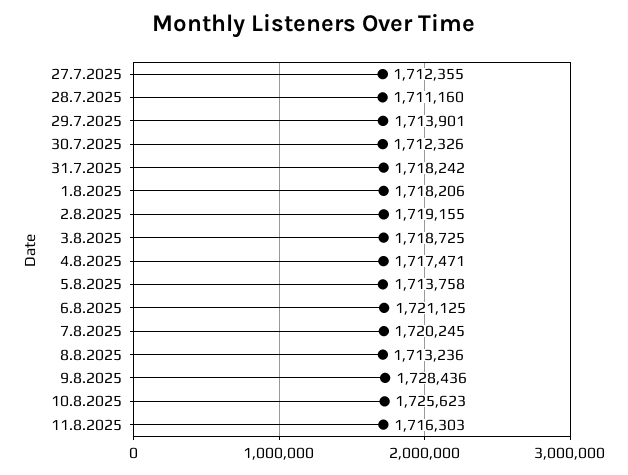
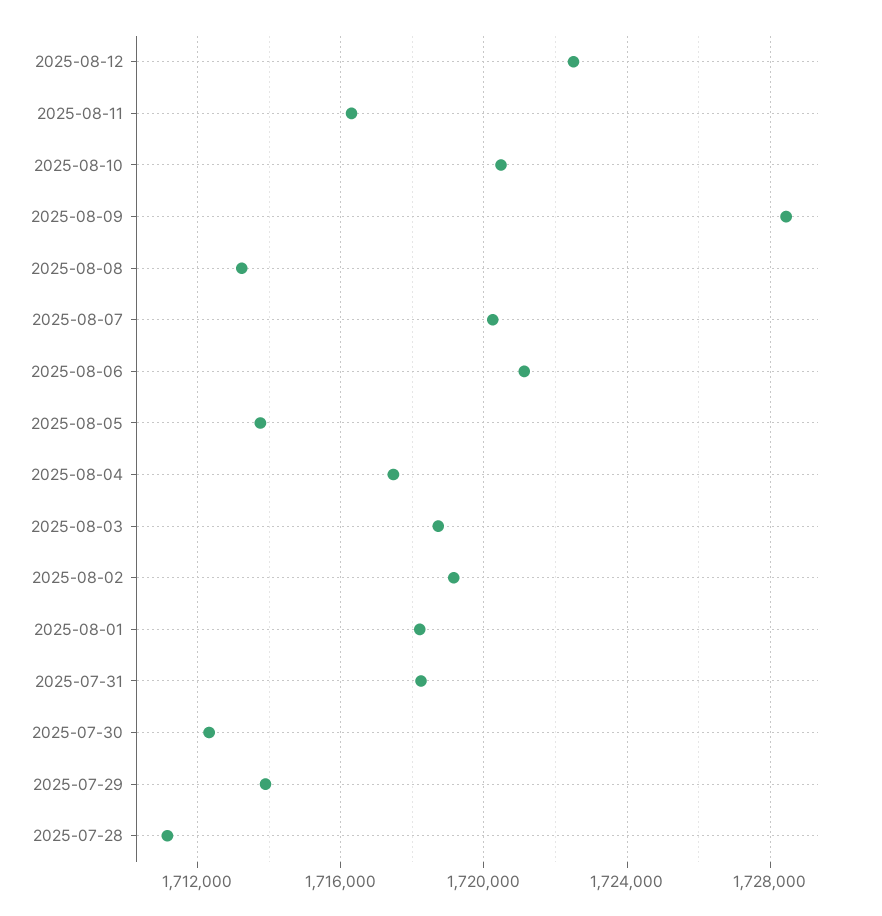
27.7.2025: 1712355 -> none
10.8.2025: 1725623 -> 1720500
2025-08-12: none -> 1722500

